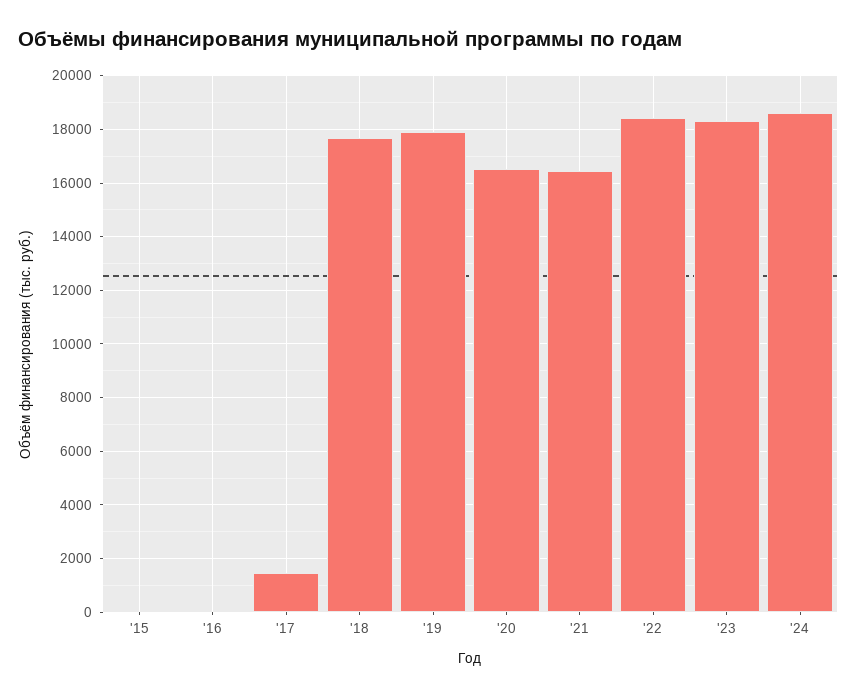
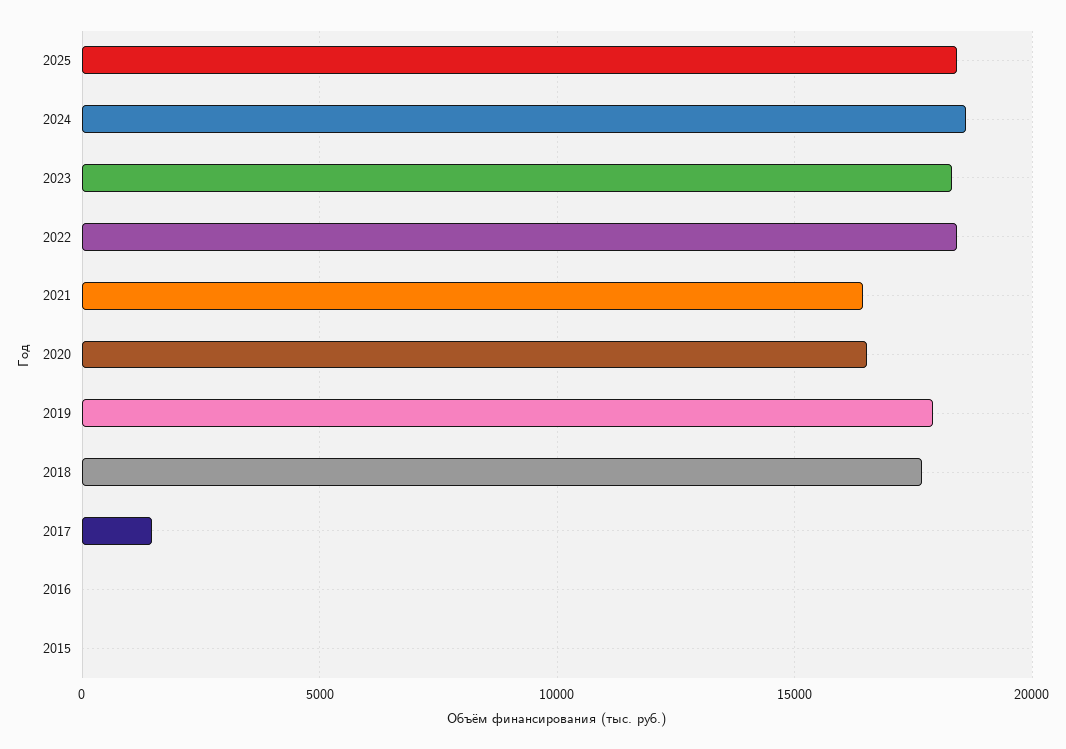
2025: none -> 18500

